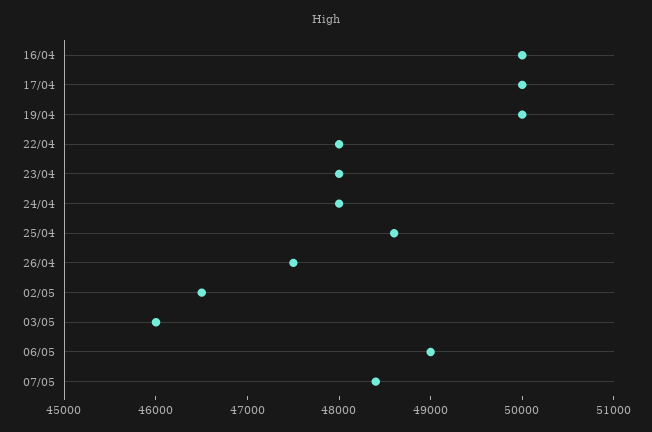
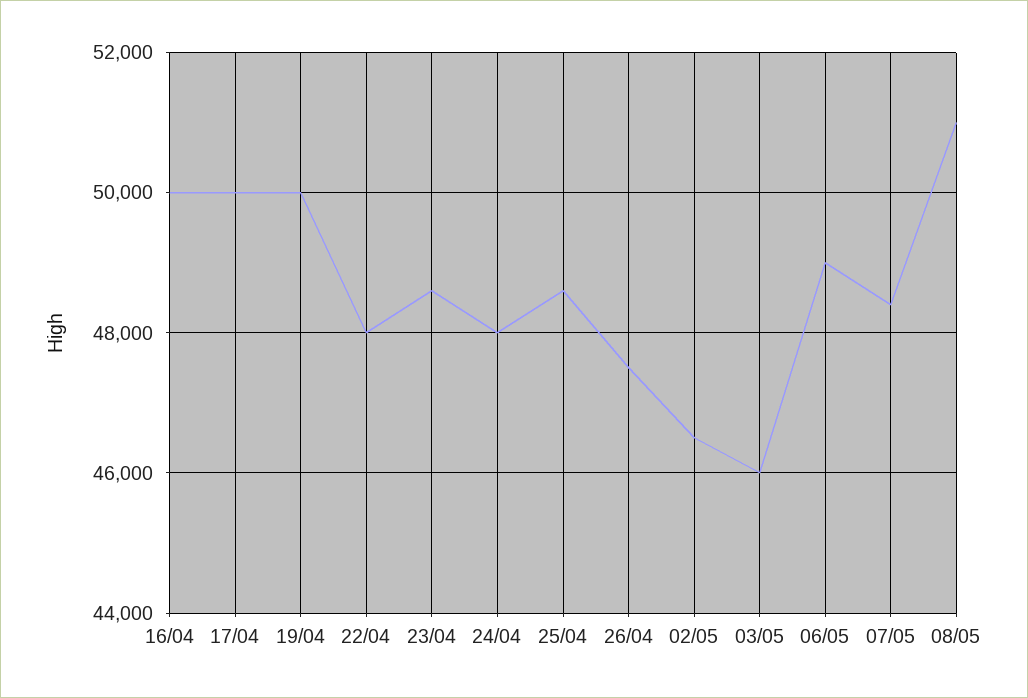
23/04: 48000 -> 48600
08/05: none -> 51000

